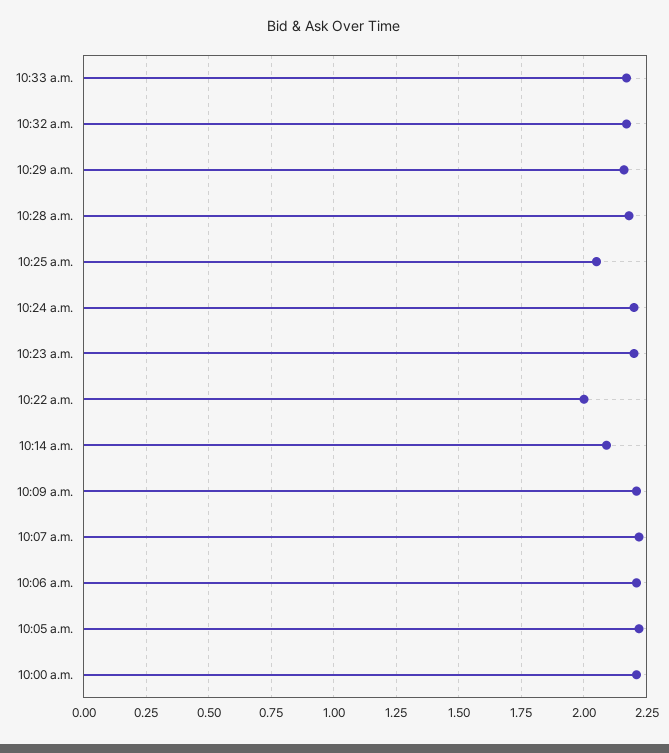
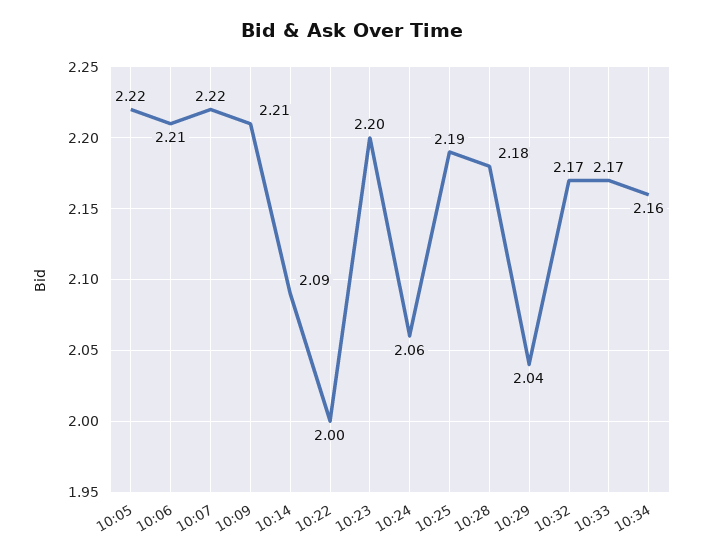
10:29 a.m.: 2.15 -> 2.04
10:25 a.m.: 2.05 -> 2.19
10:24 a.m.: 2.2 -> 2.06
10:00 a.m.: 2.2 -> none
10:34: none -> 2.16

